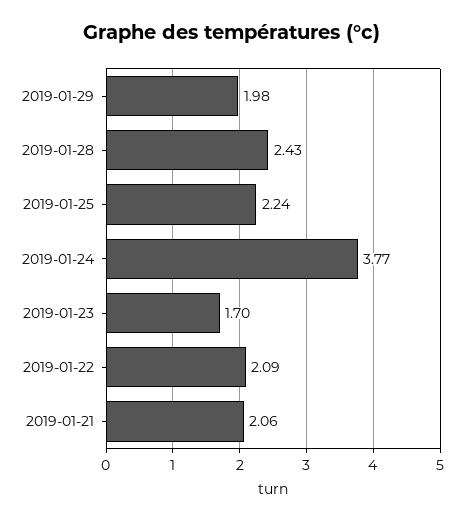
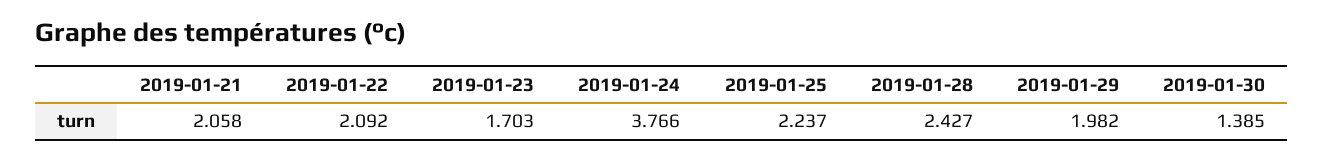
2019-01-30: none -> 1.385

